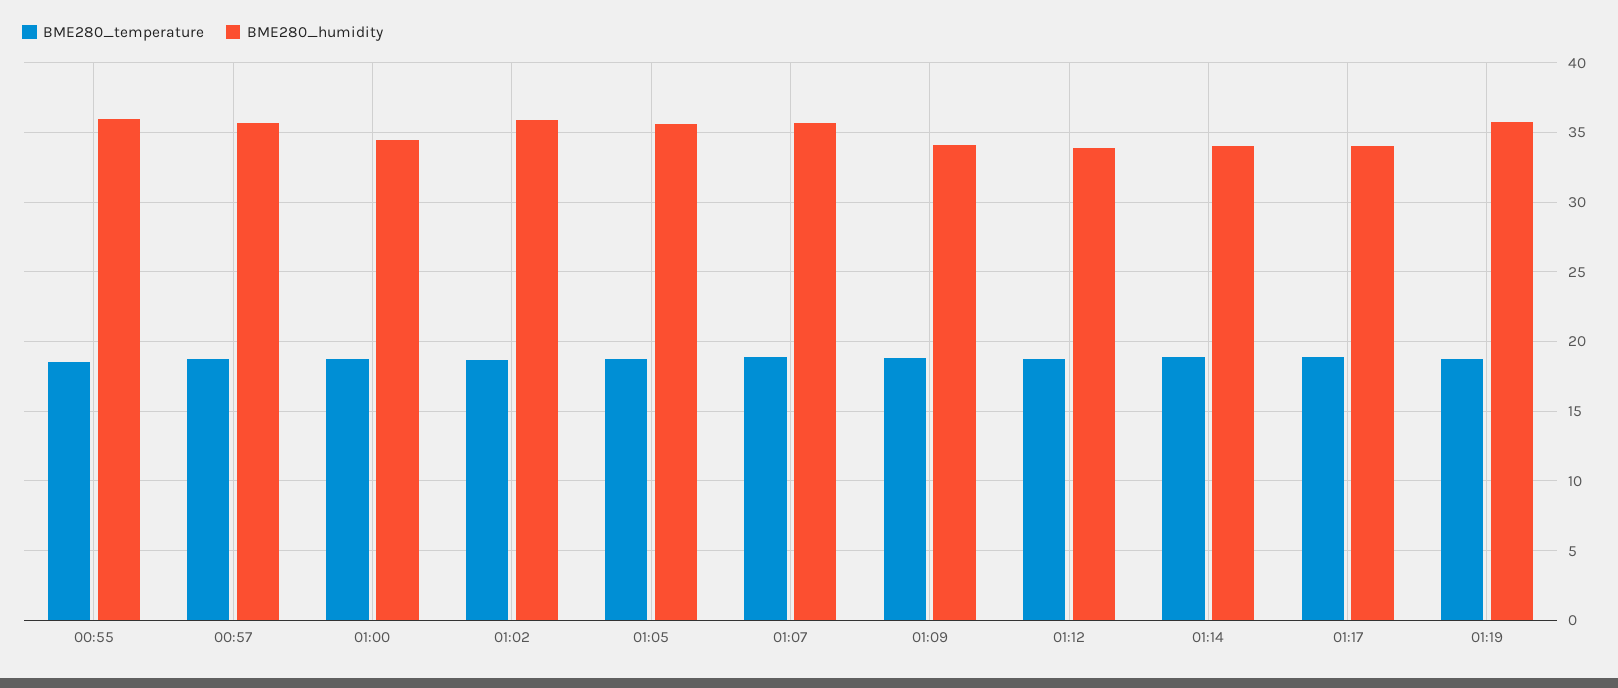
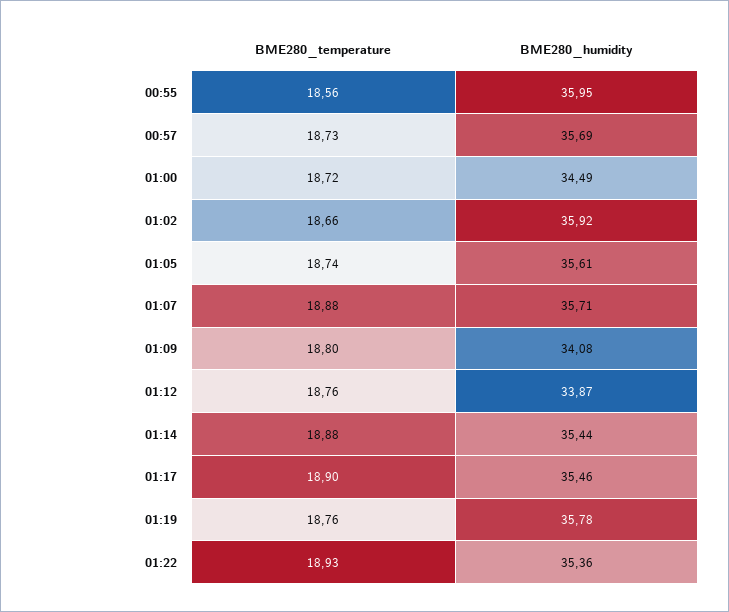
BME280_humidity, 01:14: 34 -> 35.44
BME280_humidity, 01:17: 34 -> 35.46
BME280_temperature, 01:22: none -> 18.93
BME280_humidity, 01:22: none -> 35.36

